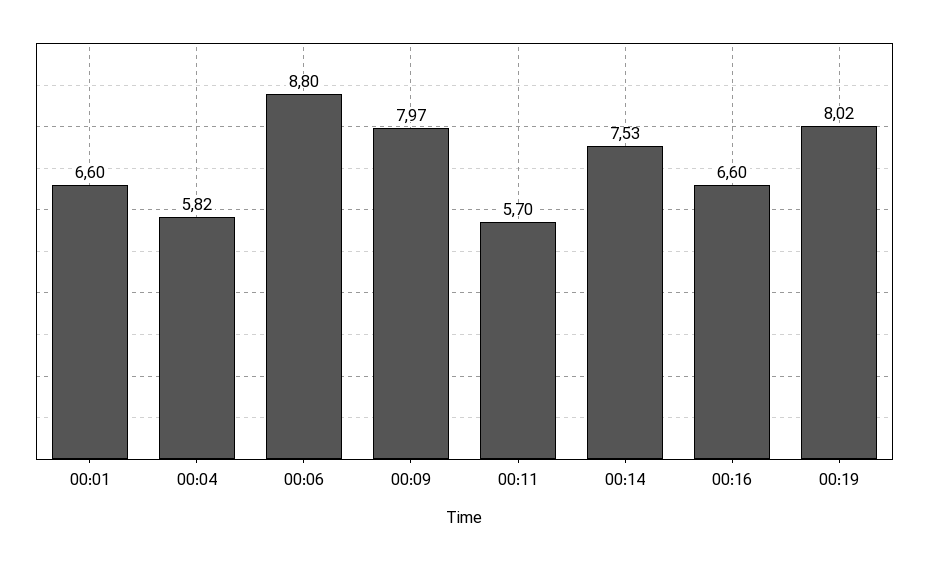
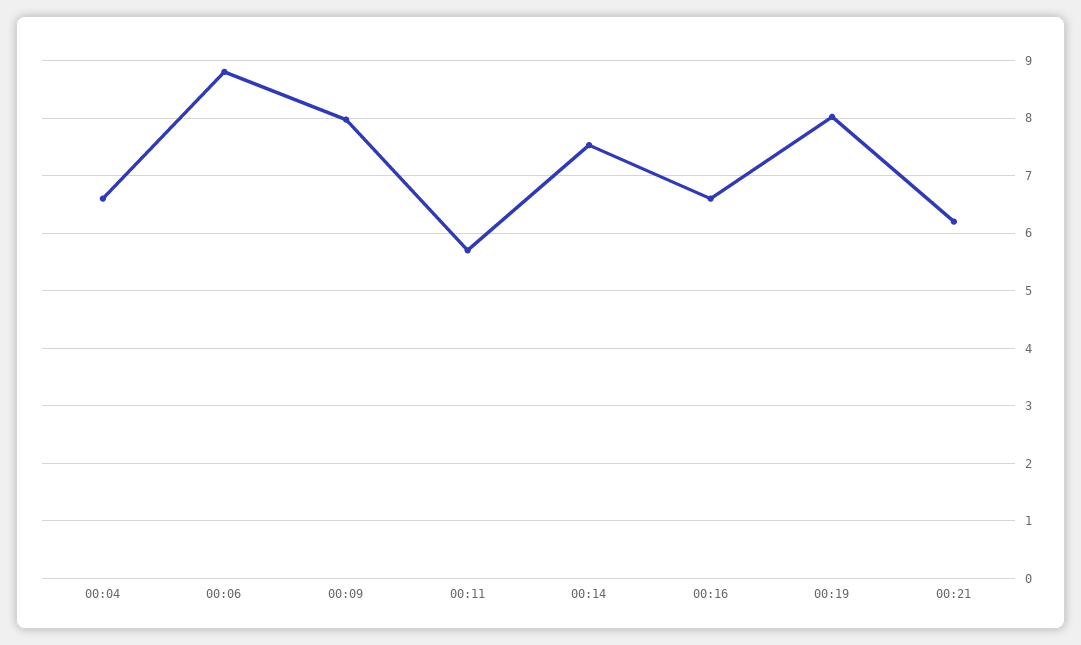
00:01: 6.6 -> none
00:04: 5.82 -> 6.6
00:21: none -> 6.2

